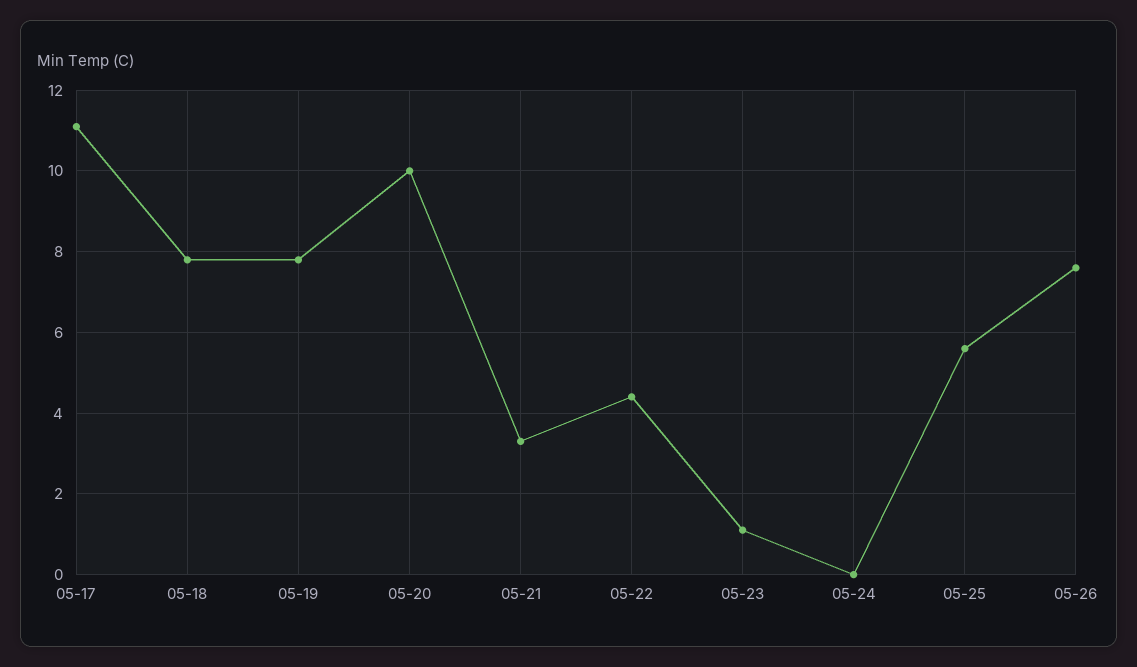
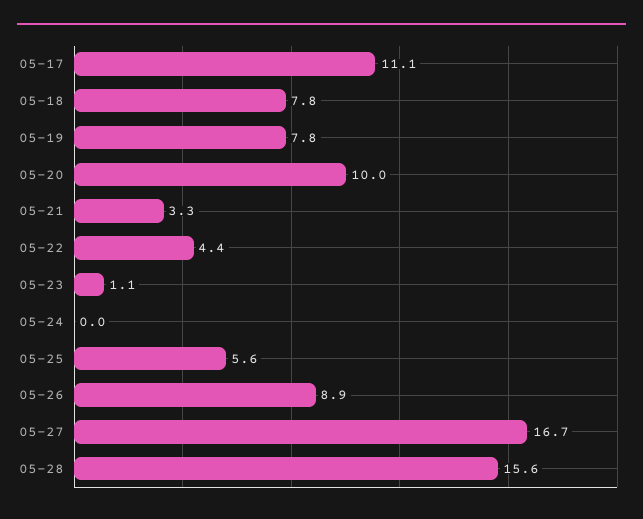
05-26: 7.5 -> 8.9
05-27: none -> 16.7
05-28: none -> 15.6

